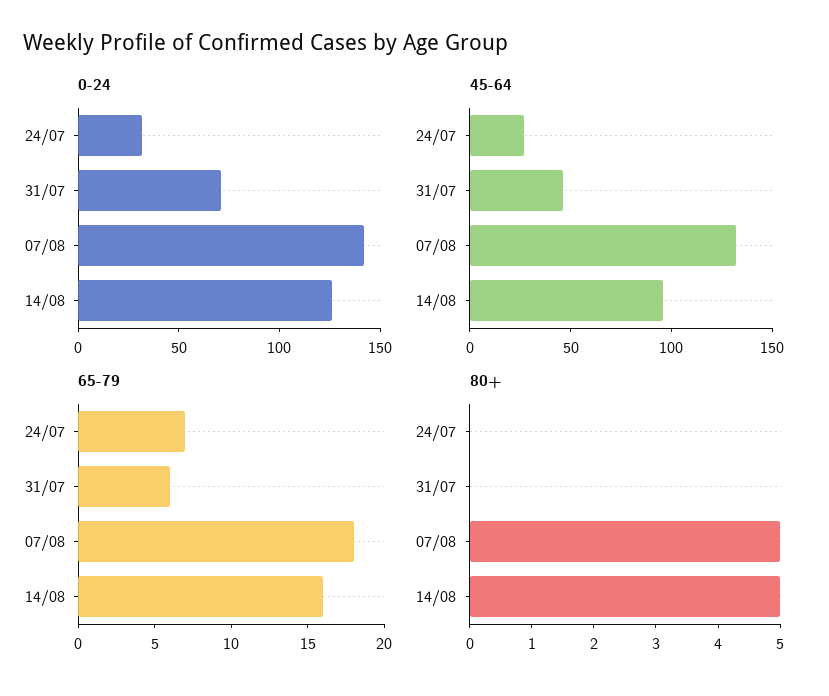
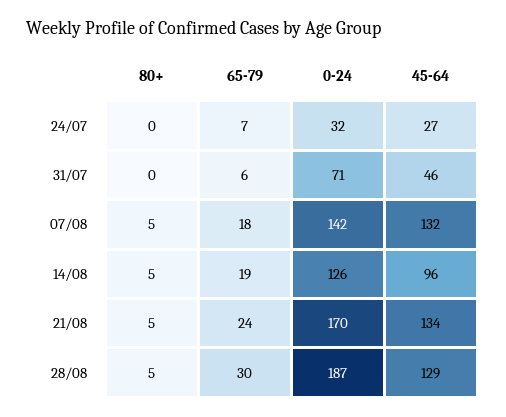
65-79, 14/08: 16 -> 19
80+, 21/08: none -> 5
65-79, 21/08: none -> 24
0-24, 21/08: none -> 170
45-64, 21/08: none -> 134
80+, 28/08: none -> 5
65-79, 28/08: none -> 30
0-24, 28/08: none -> 187
45-64, 28/08: none -> 129

